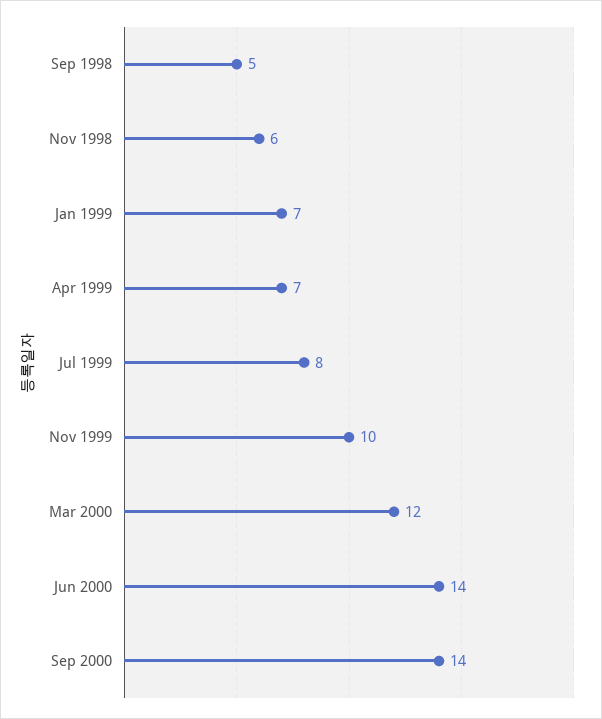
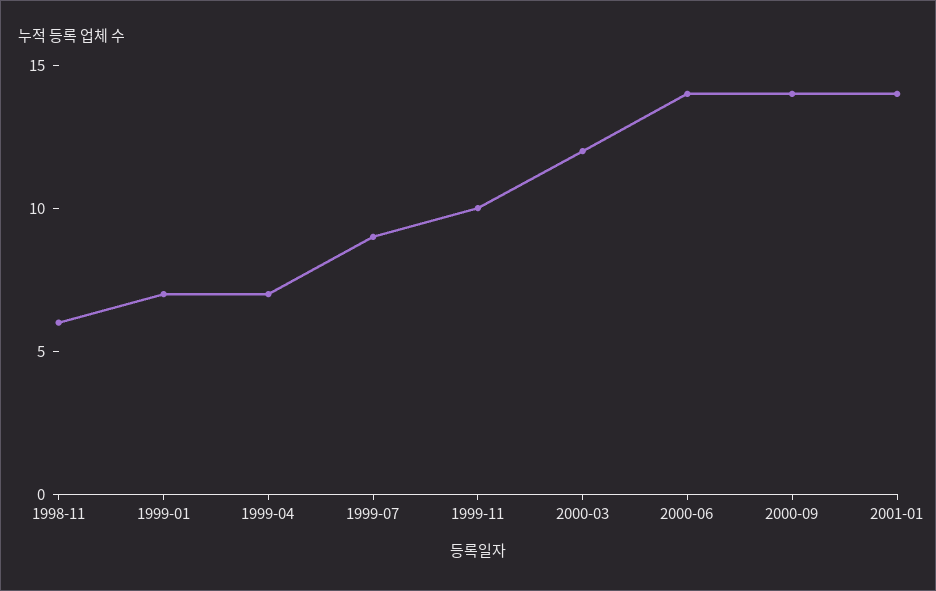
Sep 1998: 5 -> none
Jul 1999: 8 -> 9
2001-01: none -> 14

